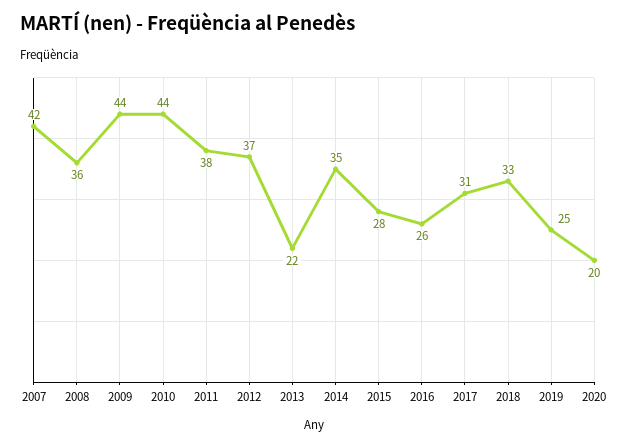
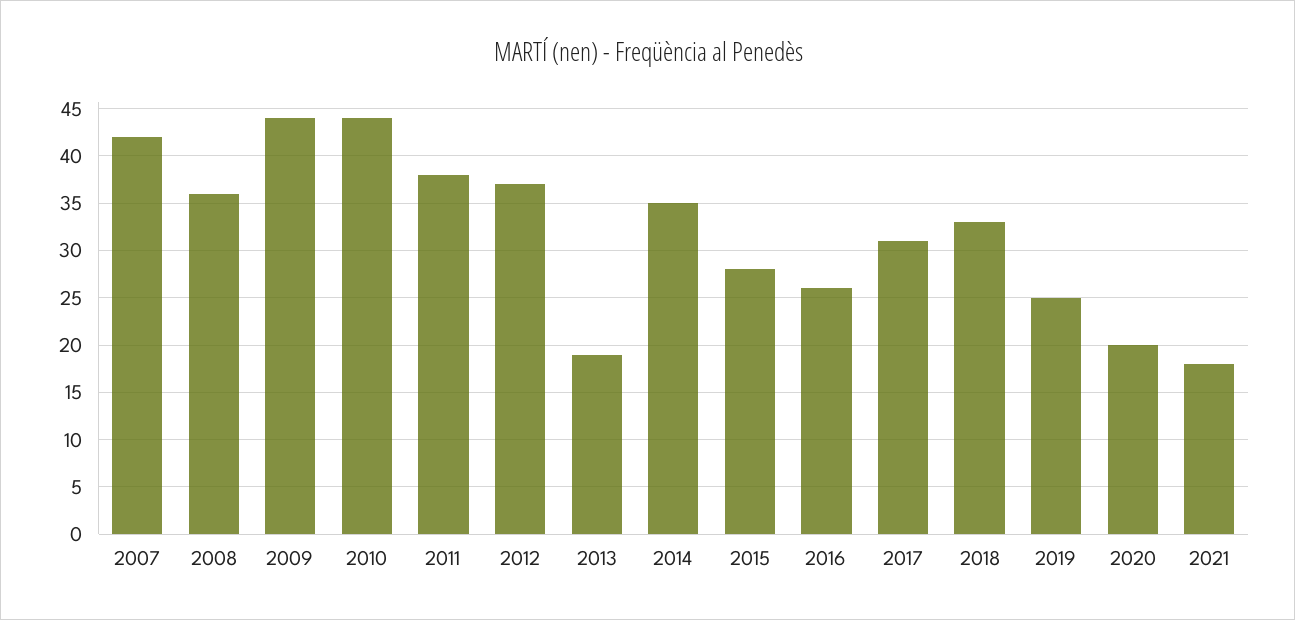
2013: 22 -> 19
2021: none -> 18

